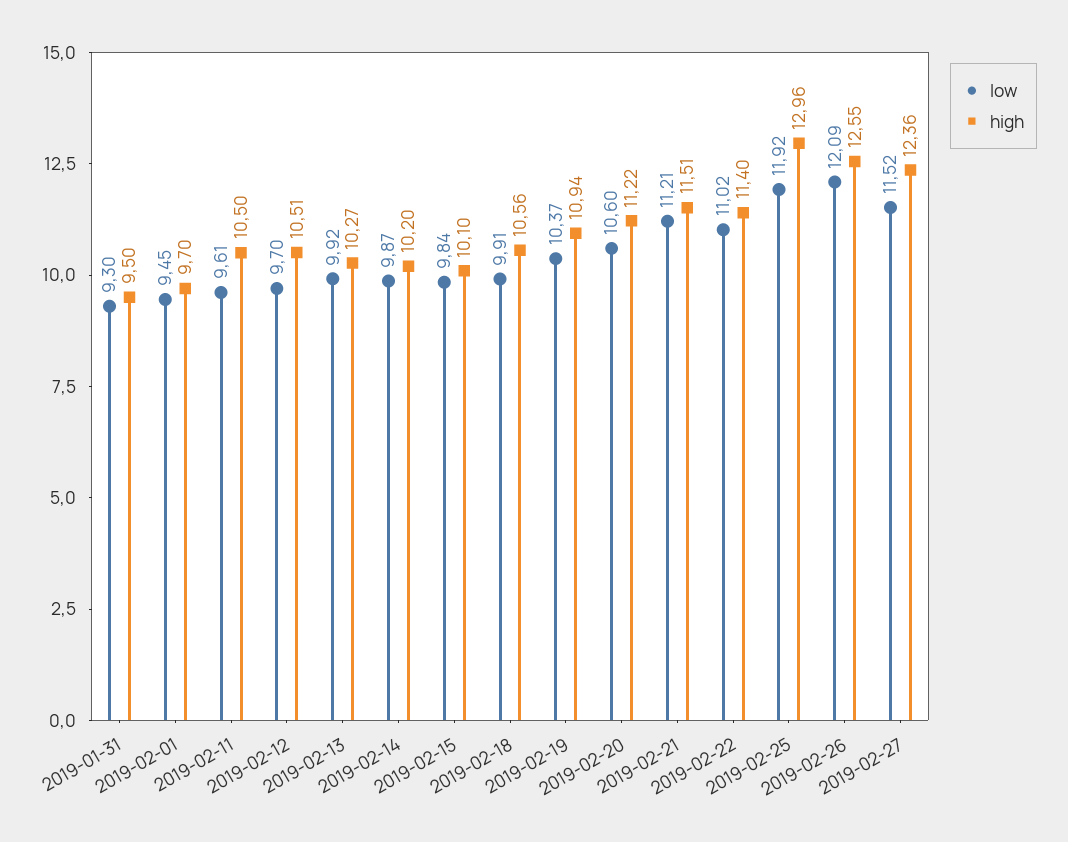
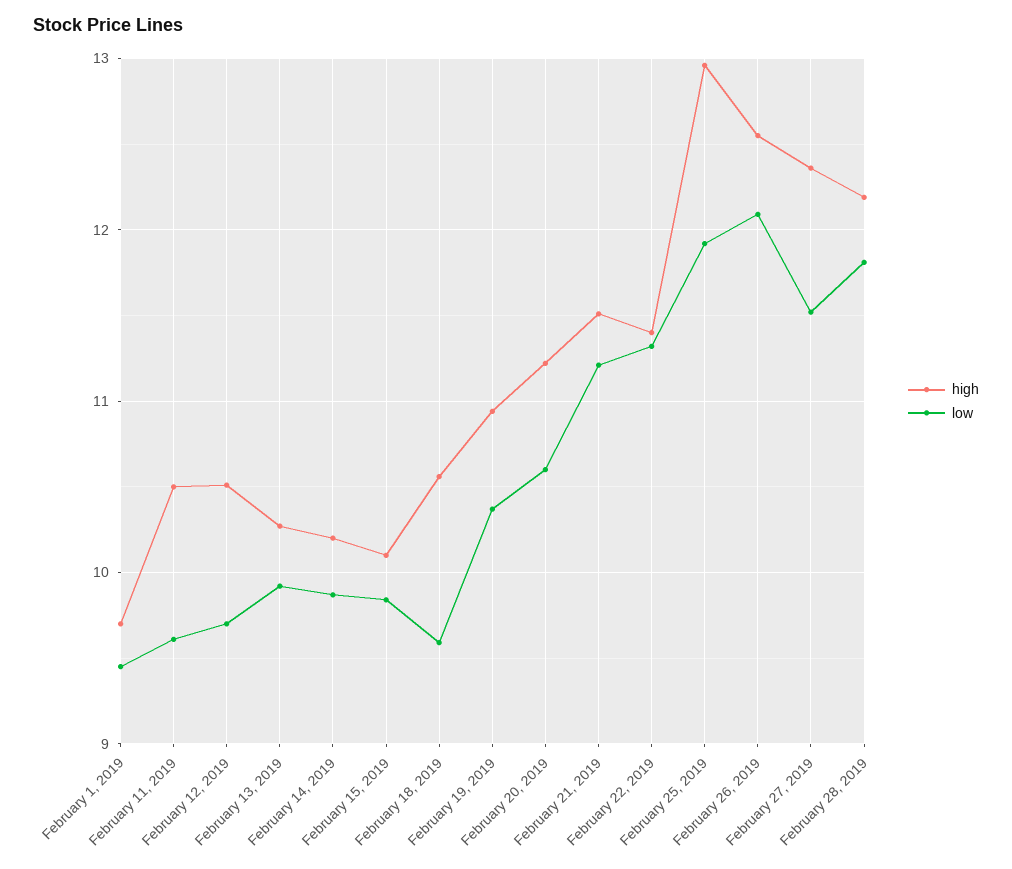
low, 2019-01-31: 9.3 -> none
high, 2019-01-31: 9.5 -> none
low, 2019-02-18: 9.91 -> 9.6
low, 2019-02-22: 11.02 -> 11.3
high, February 28, 2019: none -> 12.2
low, February 28, 2019: none -> 11.8

